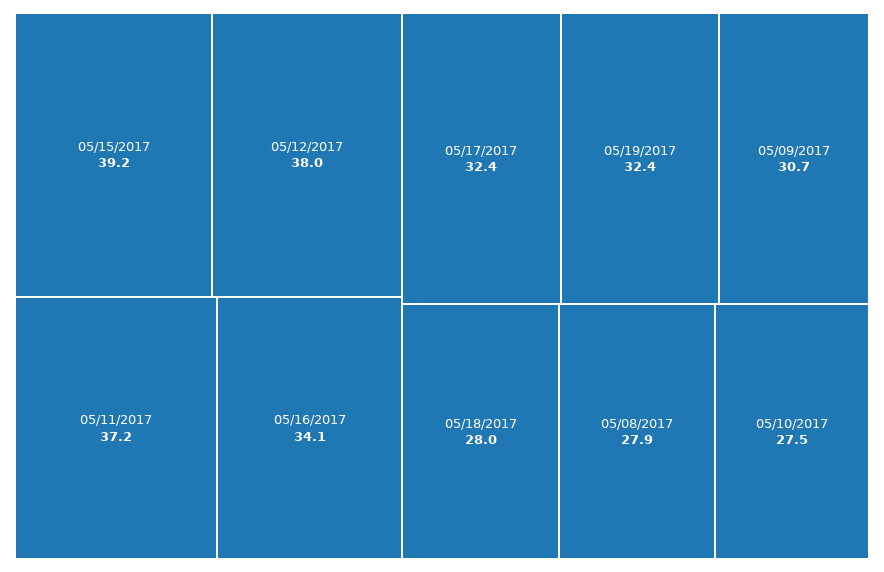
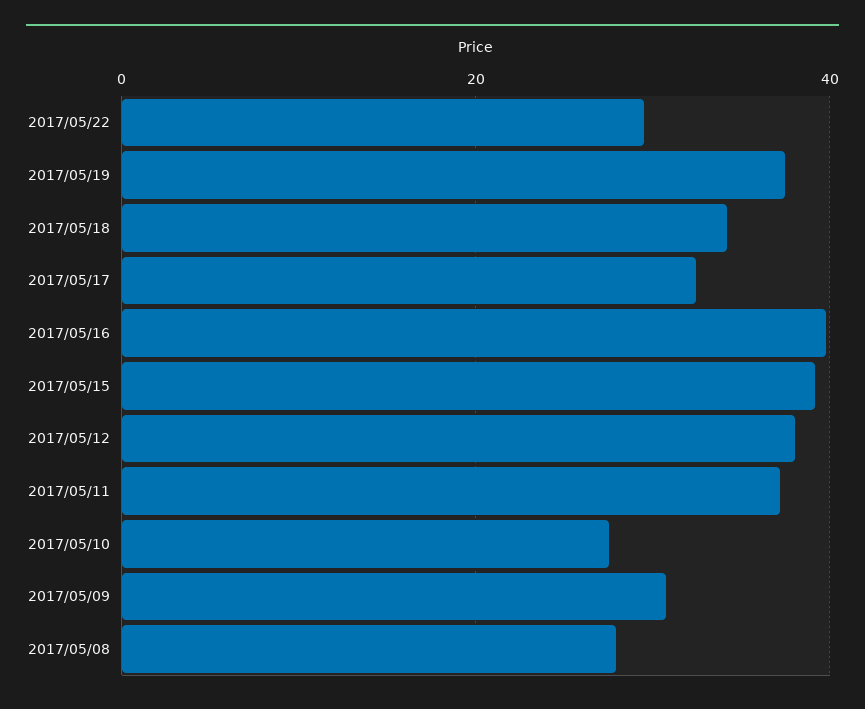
05/16/2017: 34.1 -> 40
05/19/2017: 32.4 -> 38
05/18/2017: 28 -> 34
2017/05/22: none -> 30

